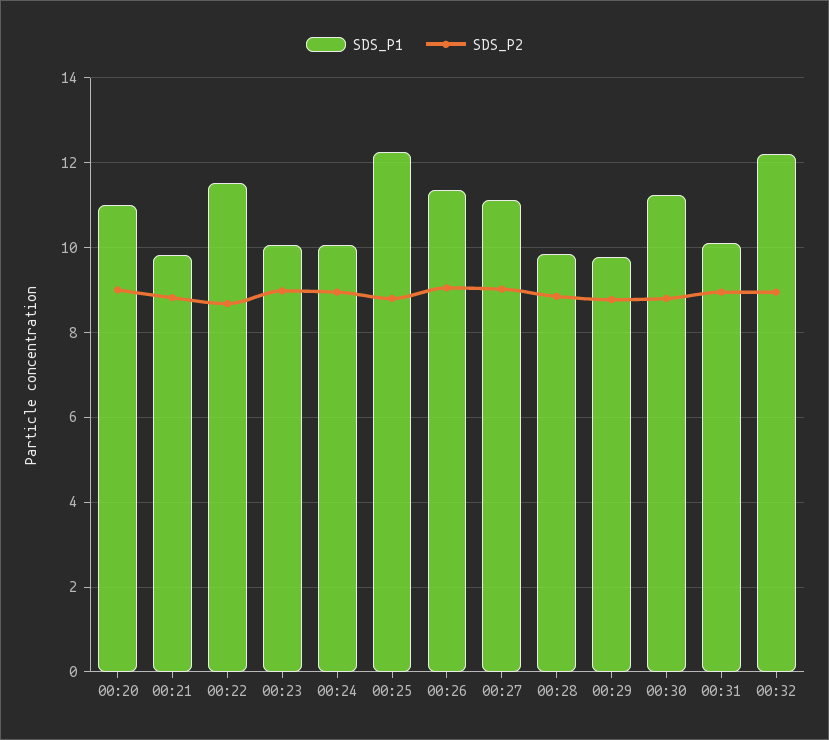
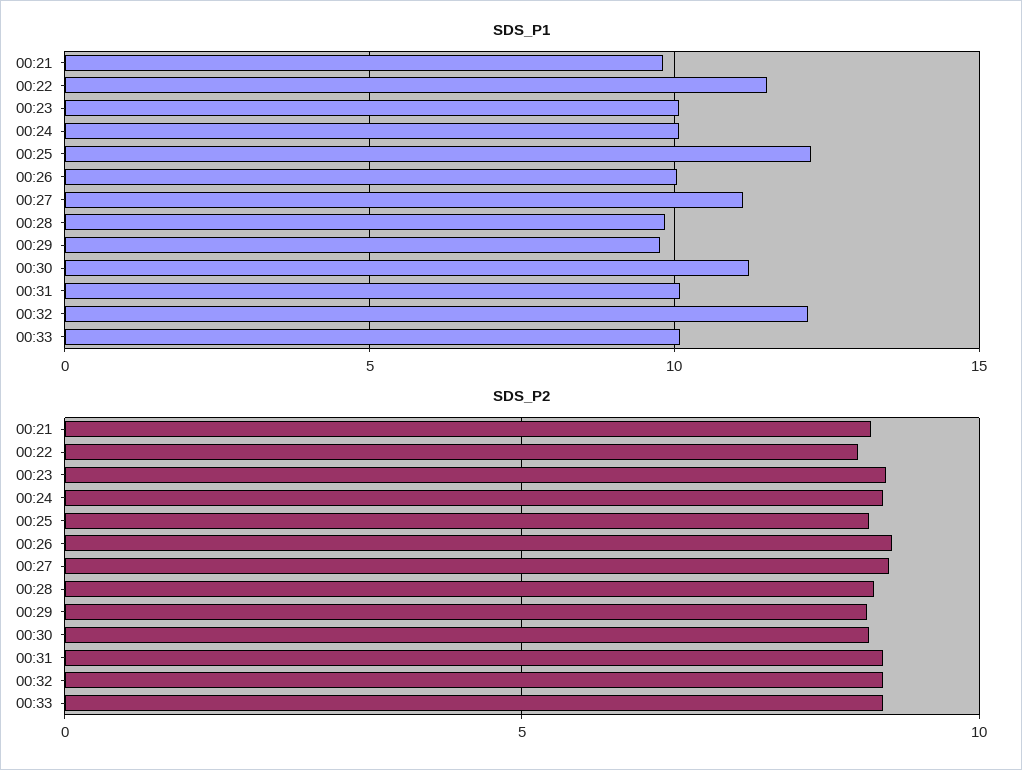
SDS_P1, 00:20: 11 -> none
SDS_P2, 00:20: 9 -> none
SDS_P1, 00:26: 11.4 -> 10
SDS_P1, 00:33: none -> 10
SDS_P2, 00:33: none -> 9

